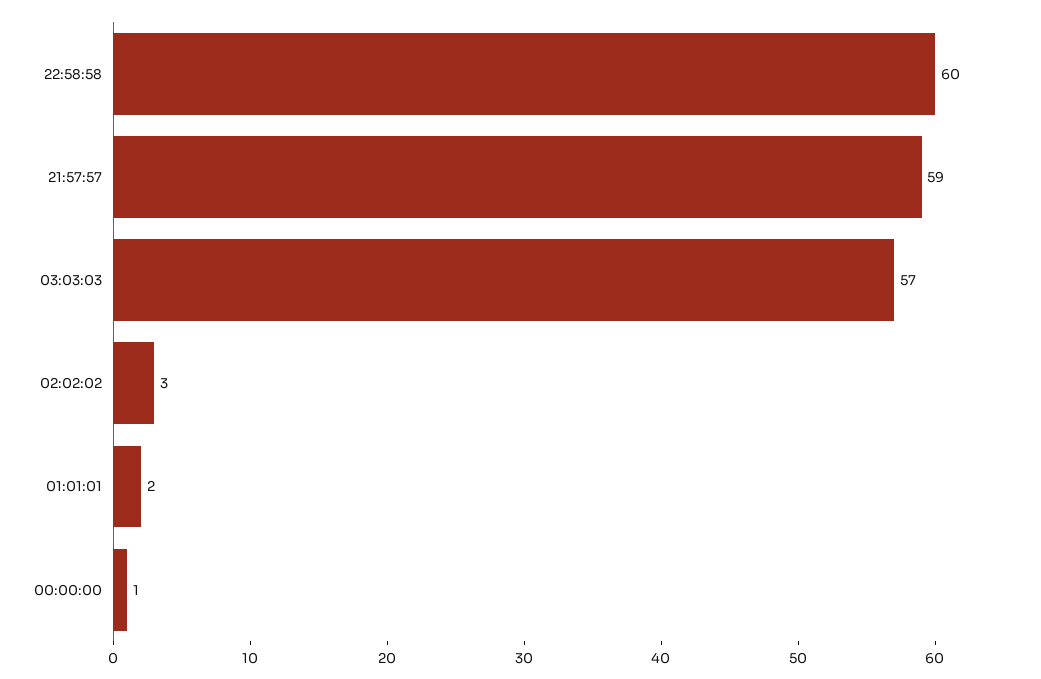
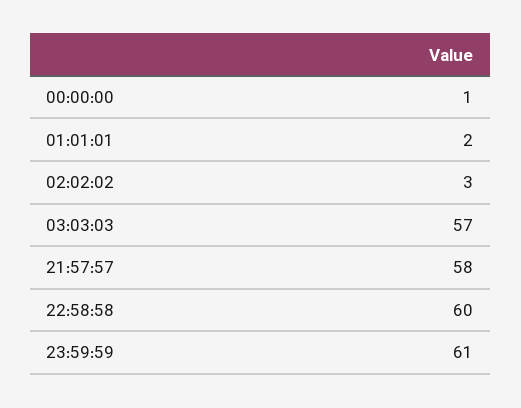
21:57:57: 59 -> 58
23:59:59: none -> 61

